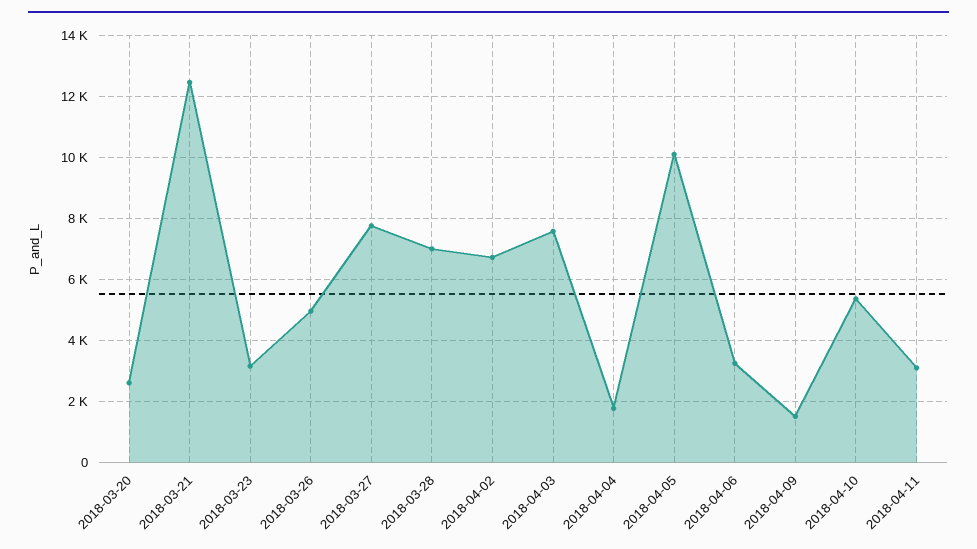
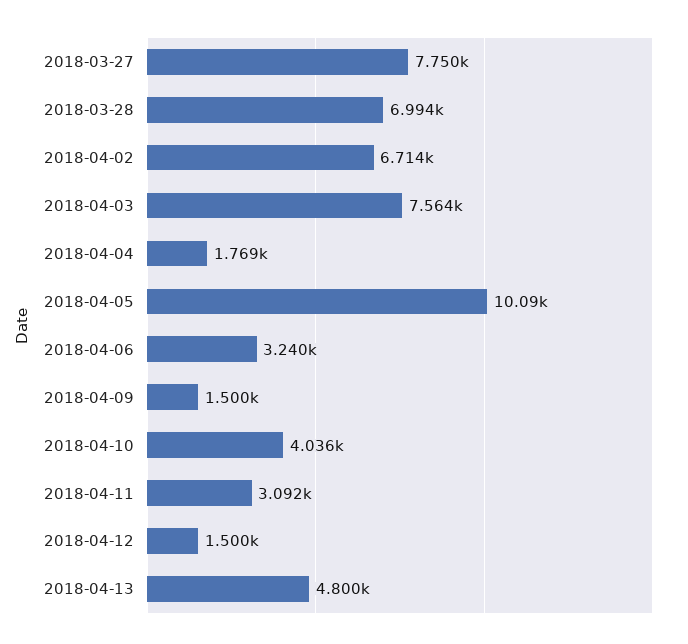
2018-03-20: 2600 -> none
2018-03-21: 12400 -> none
2018-03-23: 3200 -> none
2018-03-26: 5000 -> none
2018-04-10: 5400 -> 4036
2018-04-12: none -> 1500
2018-04-13: none -> 4800

